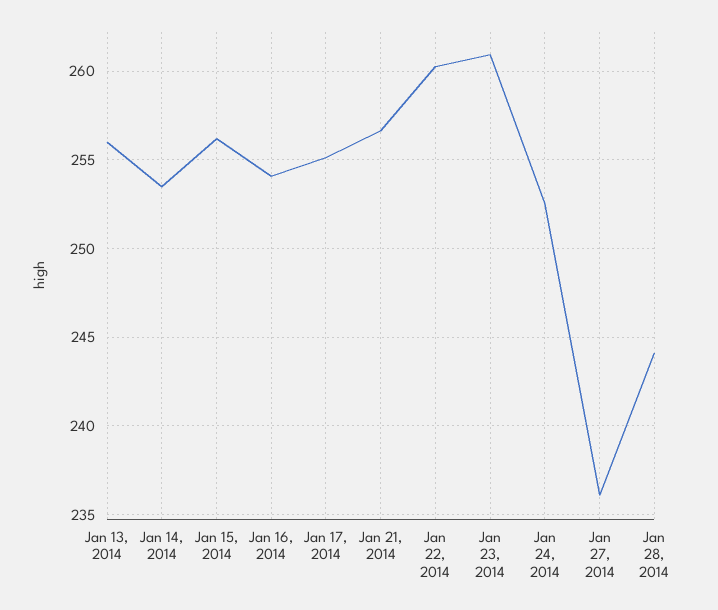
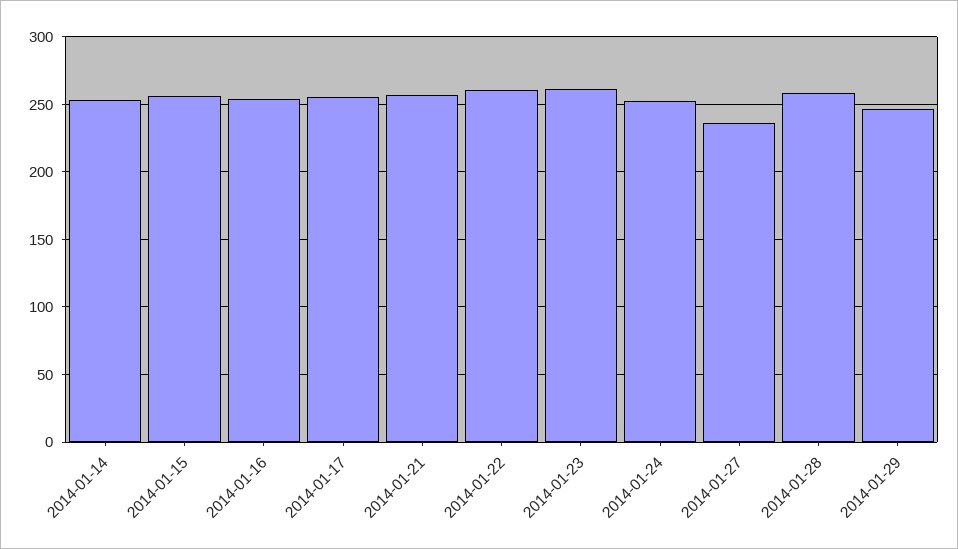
Jan 13, 2014: 256 -> none
Jan 28, 2014: 244 -> 260
2014-01-29: none -> 245

